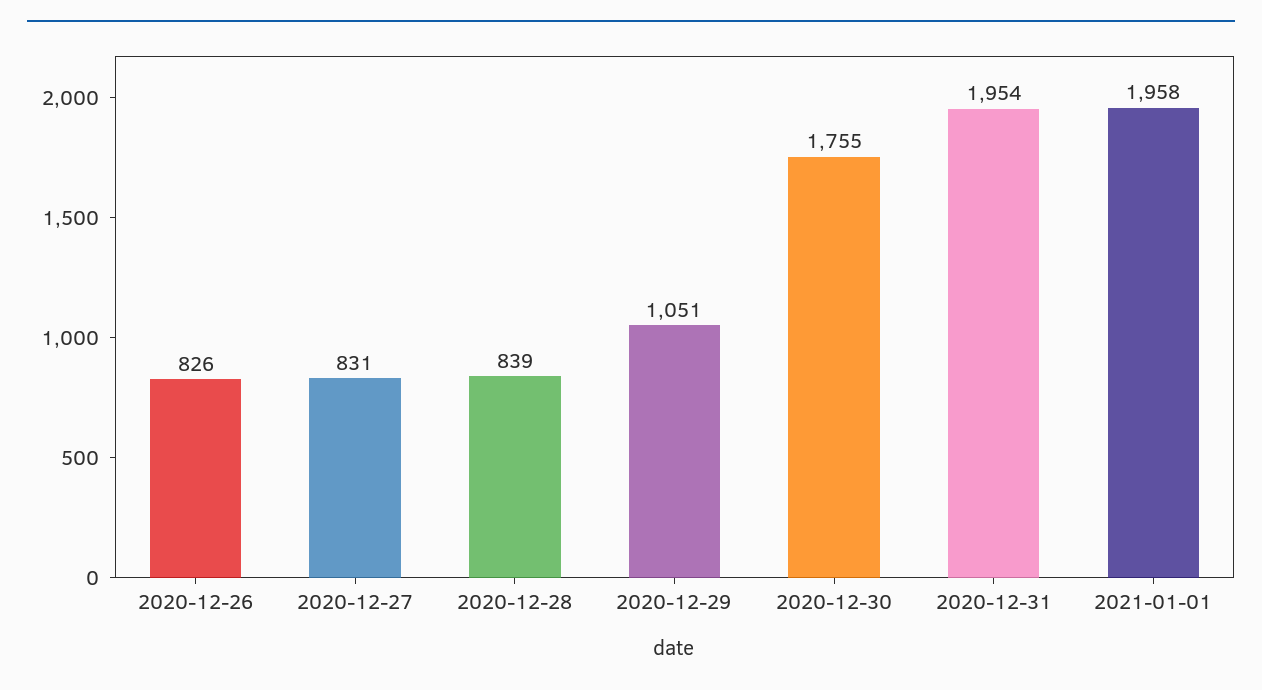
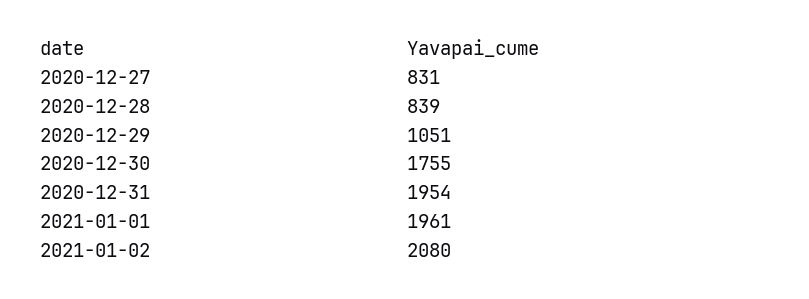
2020-12-26: 826 -> none
2021-01-01: 1958 -> 1961
2021-01-02: none -> 2080

